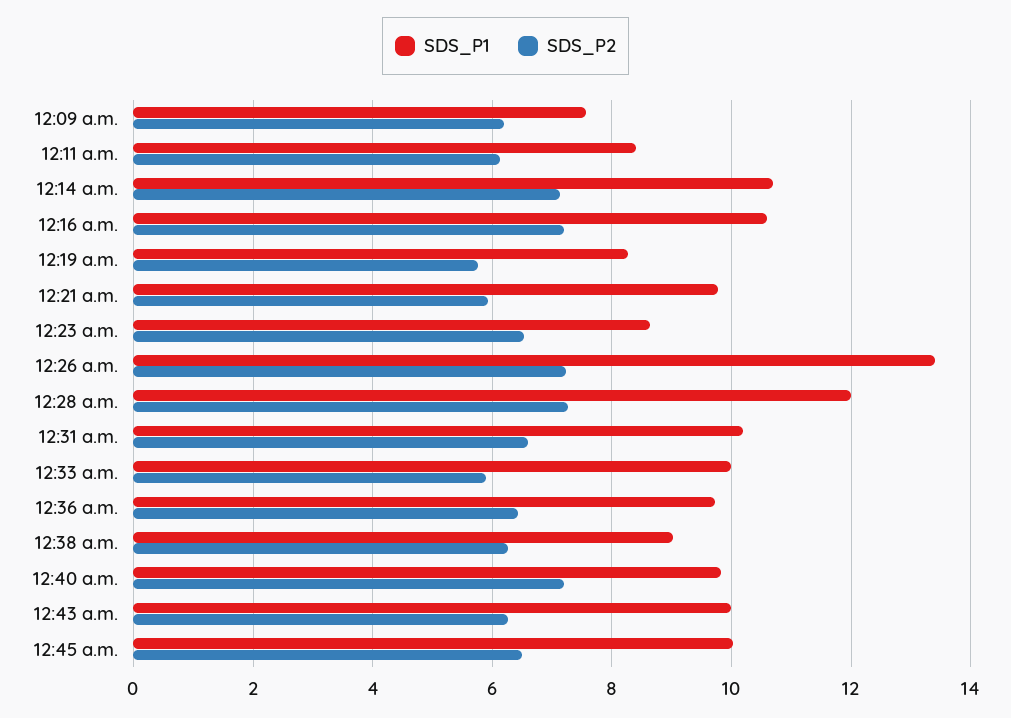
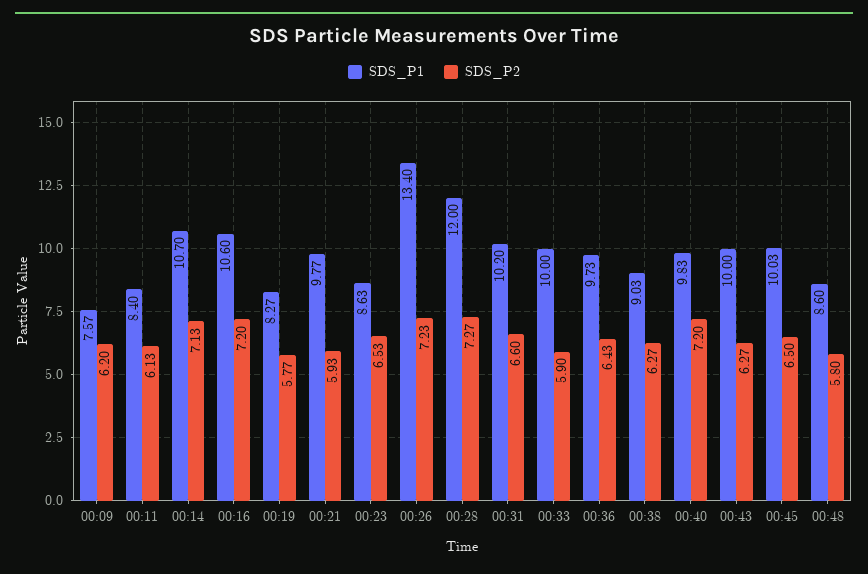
SDS_P1, 00:48: none -> 8.6
SDS_P2, 00:48: none -> 5.8

